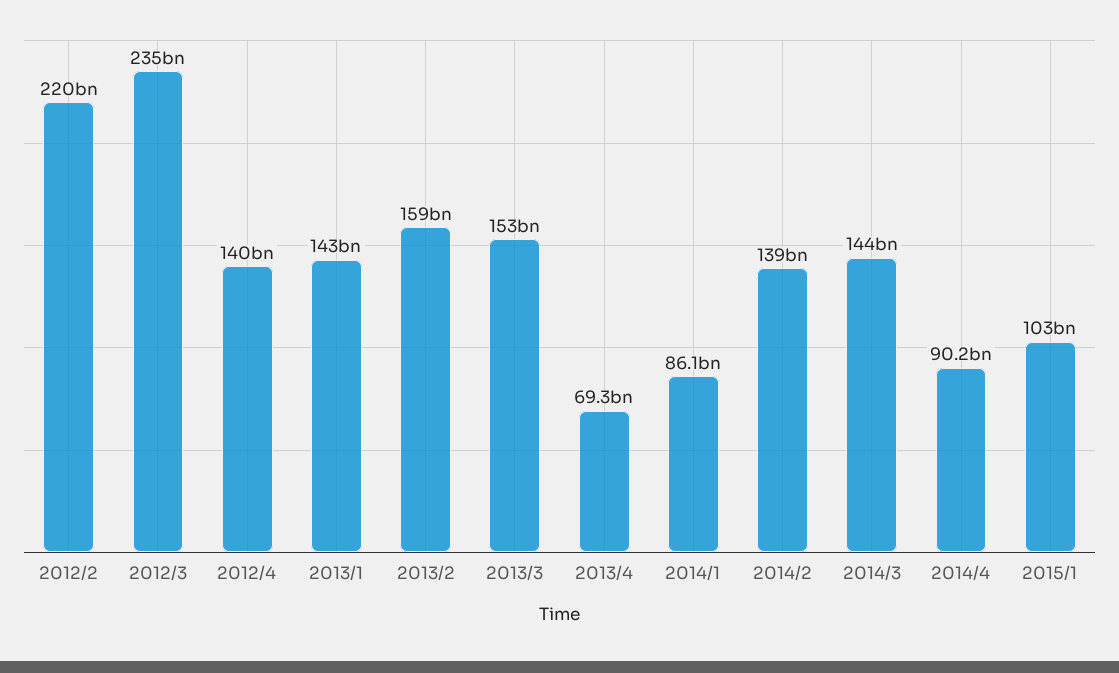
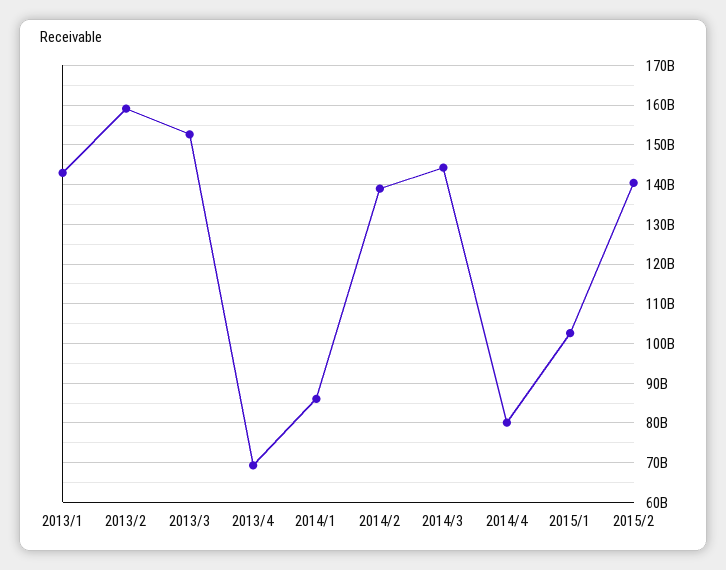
2012/2: 220000000000 -> none
2012/3: 235000000000 -> none
2012/4: 140000000000 -> none
2014/4: 90200000000 -> 80000000000
2015/2: none -> 140000000000

